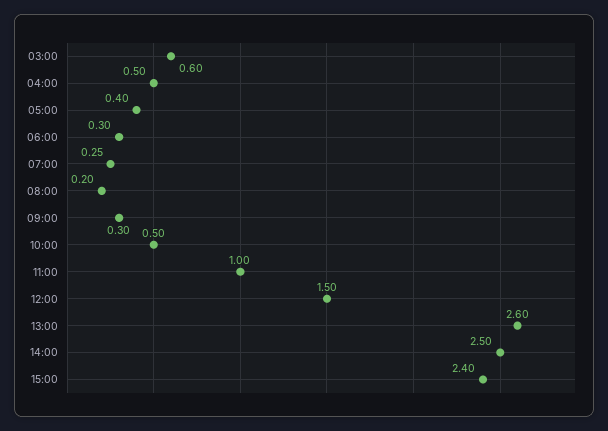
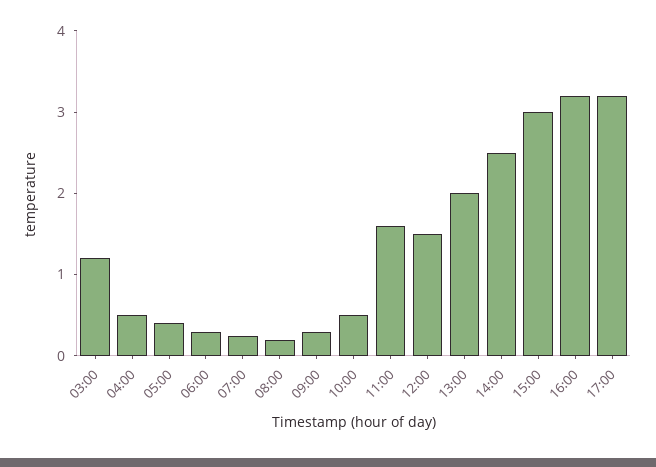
03:00: 0.6 -> 1.2
11:00: 1 -> 1.6
13:00: 2.6 -> 2
15:00: 2.4 -> 3
16:00: none -> 3.2
17:00: none -> 3.2

